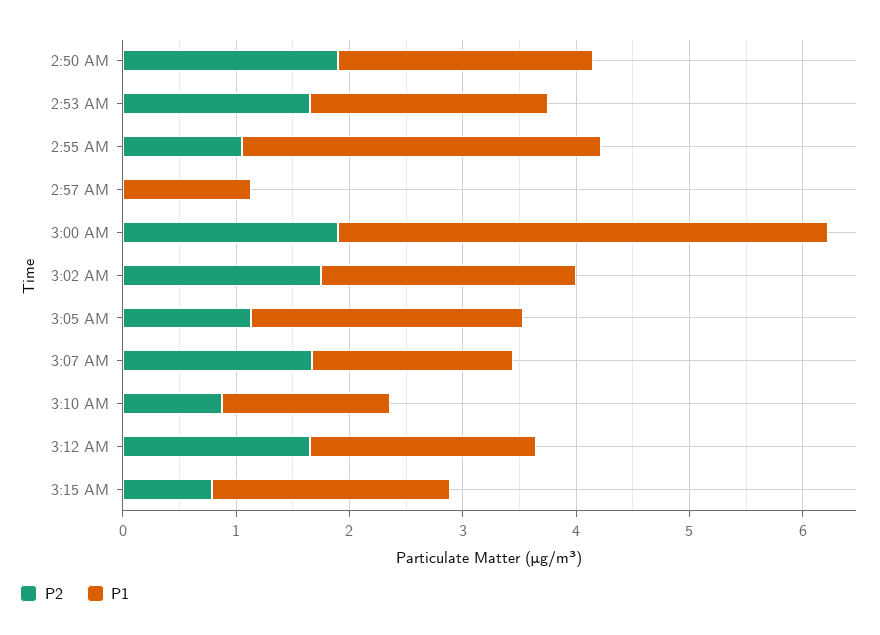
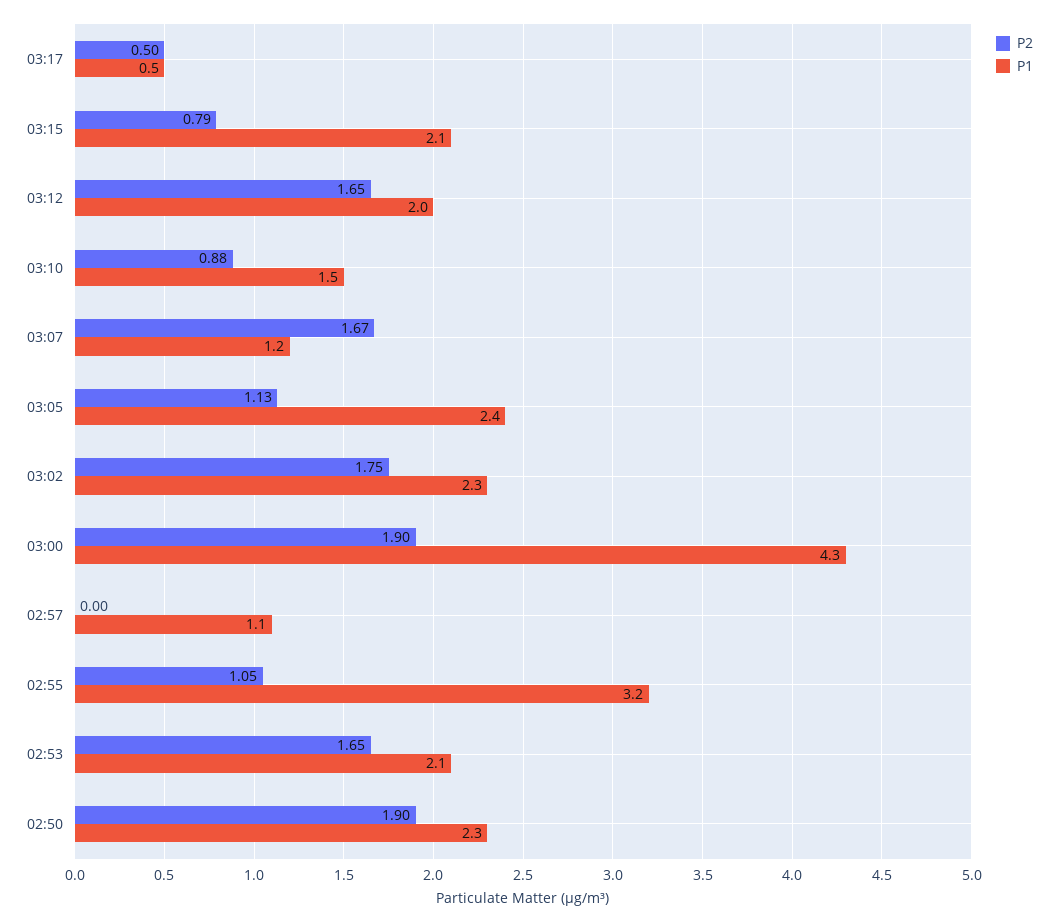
P1, 3:07 AM: 1.8 -> 1.2
P2, 03:17: none -> 0.5
P1, 03:17: none -> 0.5

